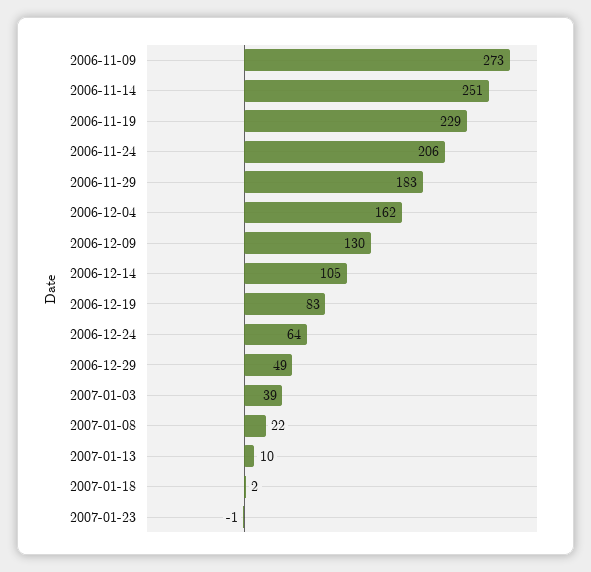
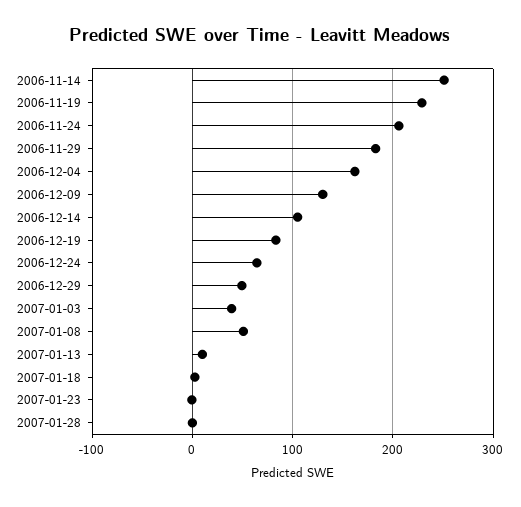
2006-11-09: 273 -> none
2007-01-08: 22 -> 50
2007-01-28: none -> 0

